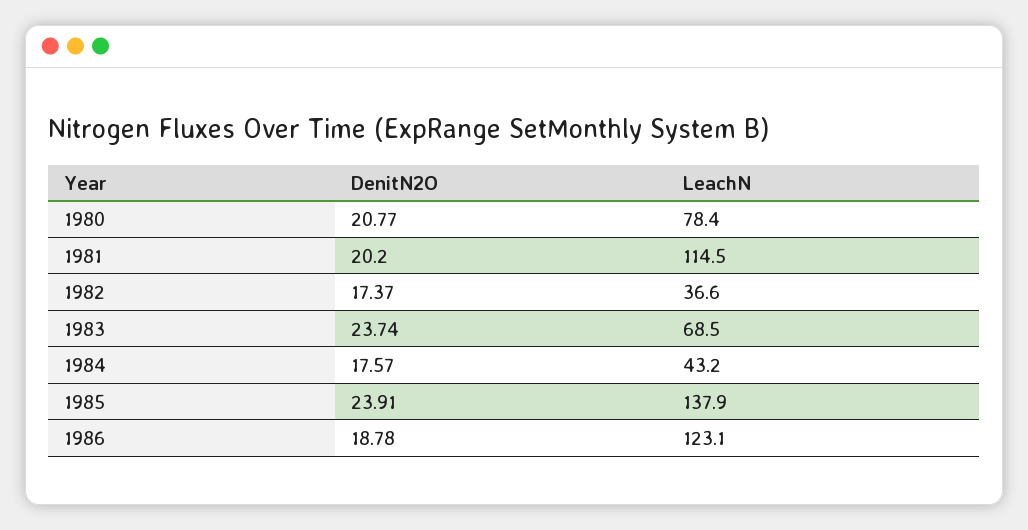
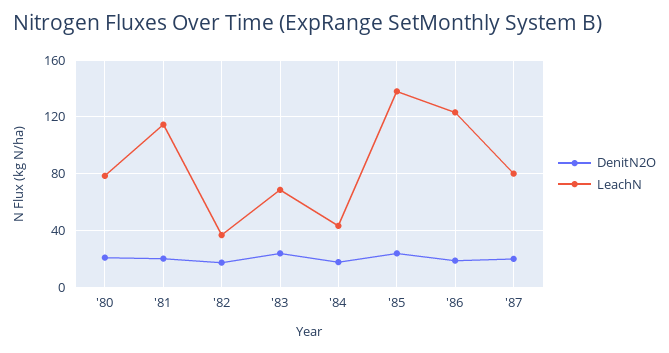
DenitN2O, '87: none -> 20
LeachN, '87: none -> 80

